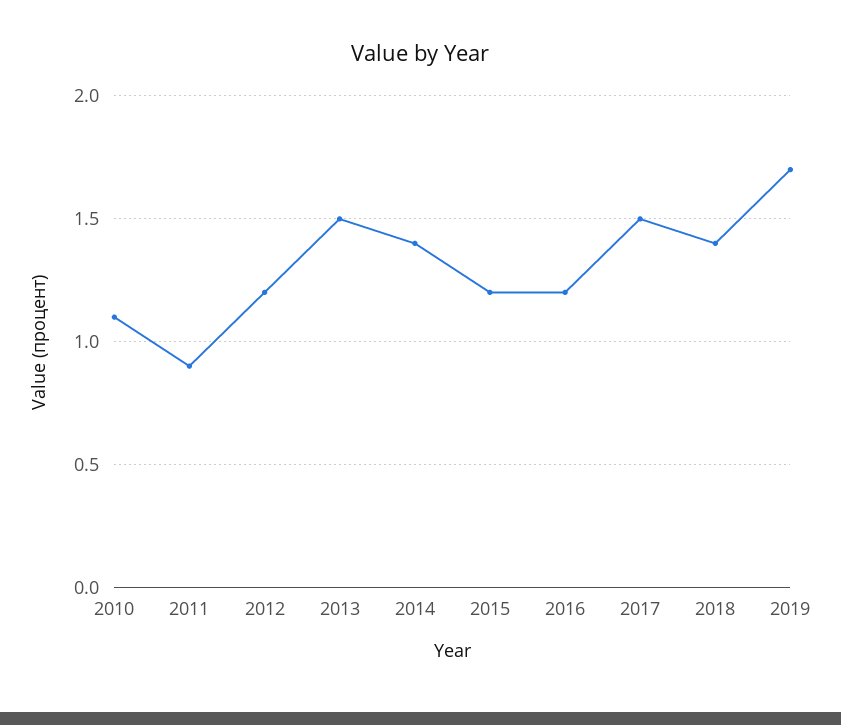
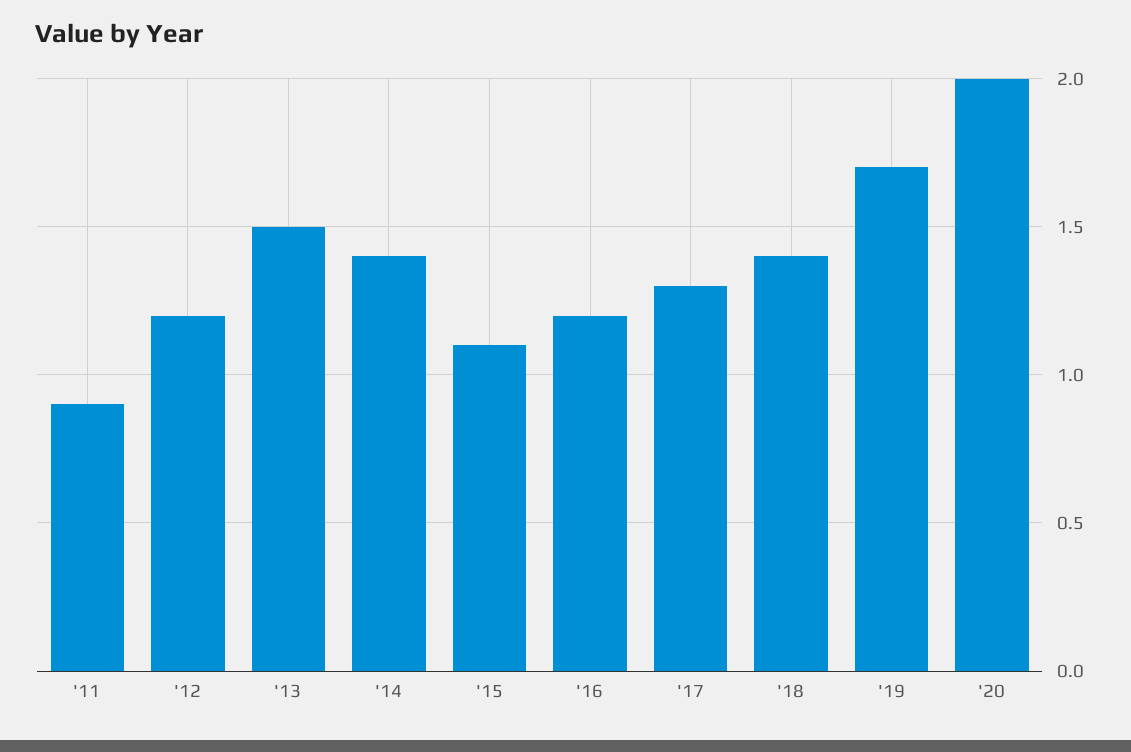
2010: 1.1 -> none
2015: 1.2 -> 1.1
2017: 1.5 -> 1.3
'20: none -> 2

